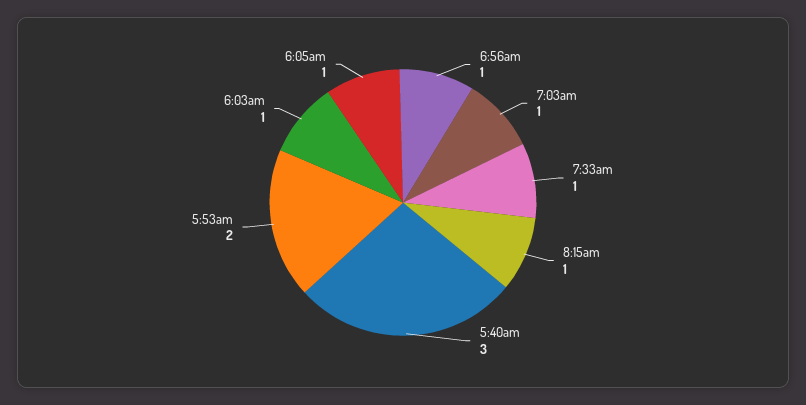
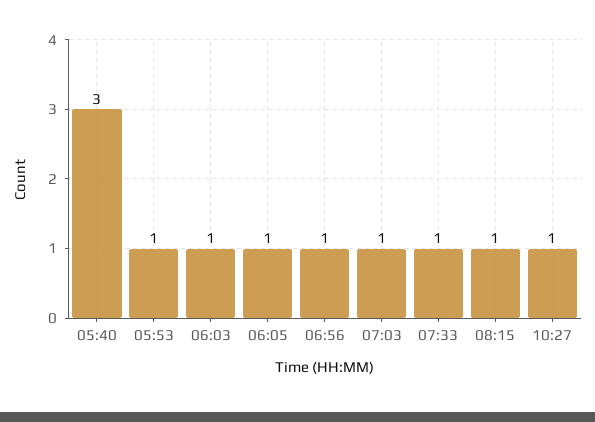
5:53am: 2 -> 1
10:27: none -> 1

